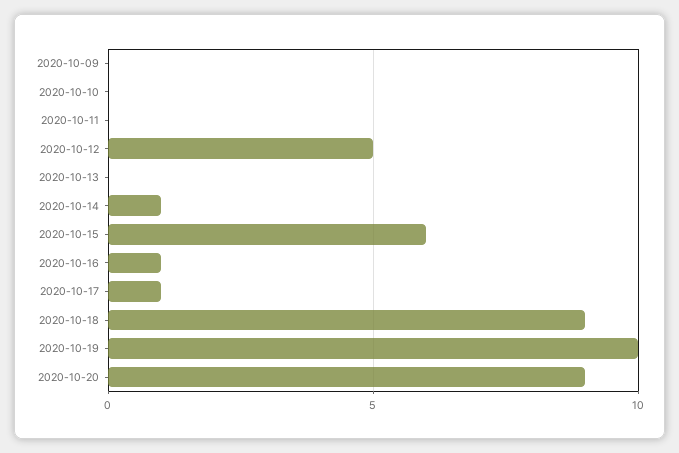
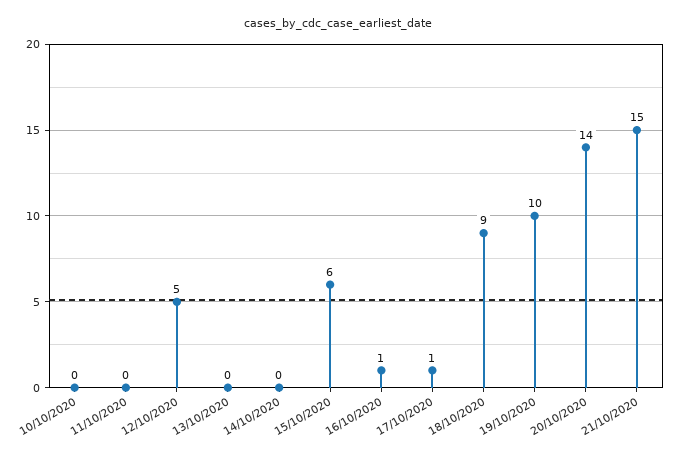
2020-10-09: 0 -> none
2020-10-14: 1 -> 0
2020-10-20: 9 -> 14
21/10/2020: none -> 15

